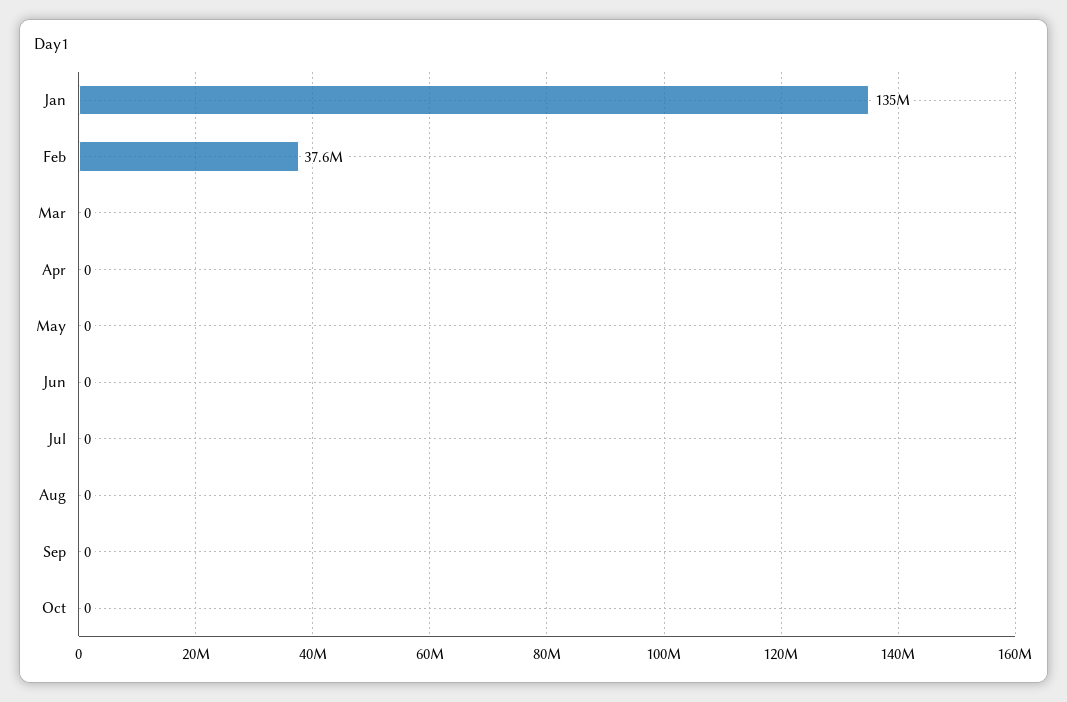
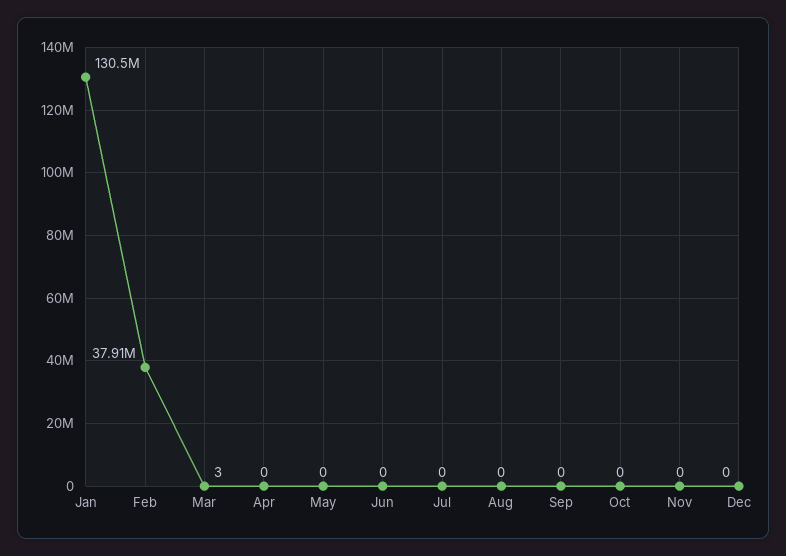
Jan: 135000000 -> 130500000
Feb: 37600000 -> 37910000
Mar: 0 -> 3
Nov: none -> 0
Dec: none -> 0

